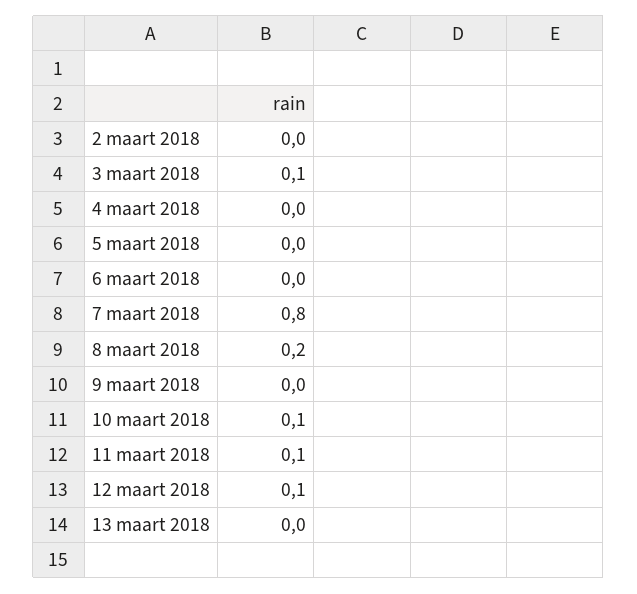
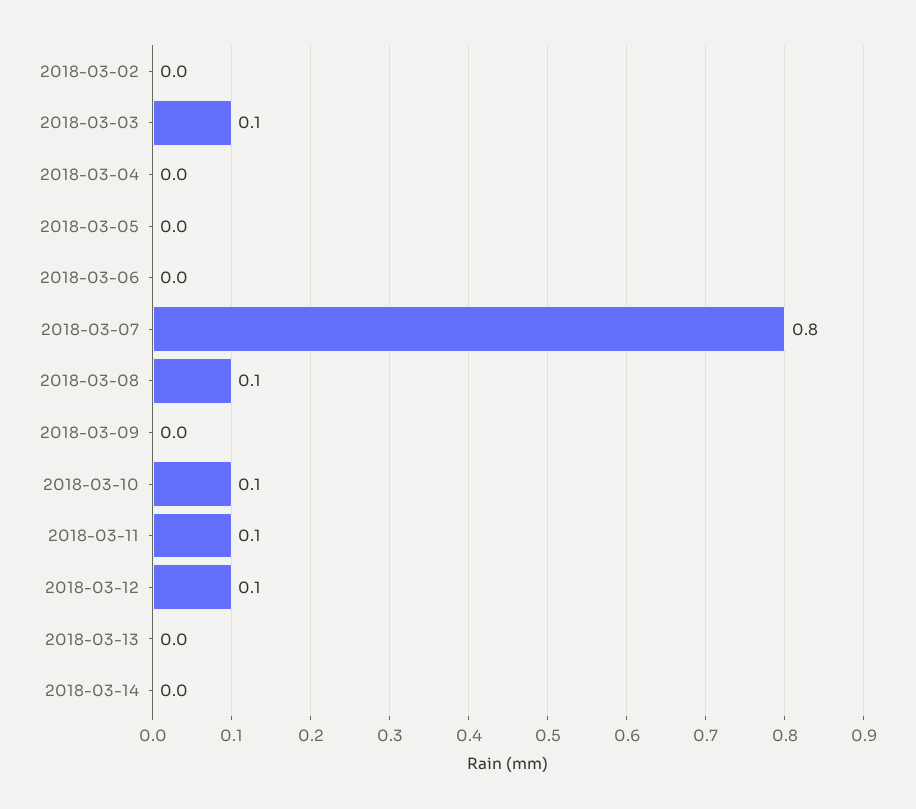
8 maart 2018: 0.2 -> 0.1
2018-03-14: none -> 0

